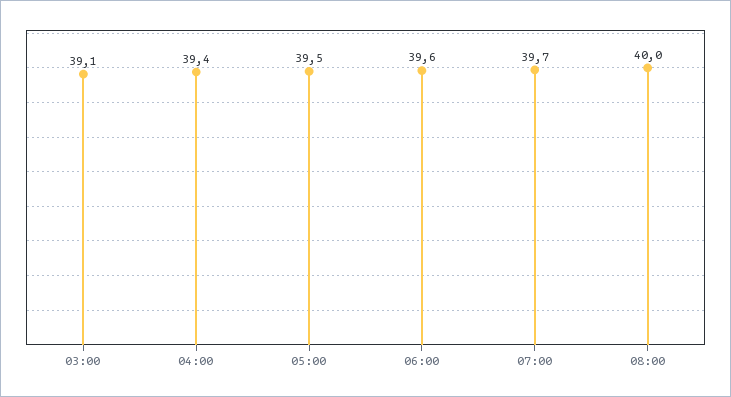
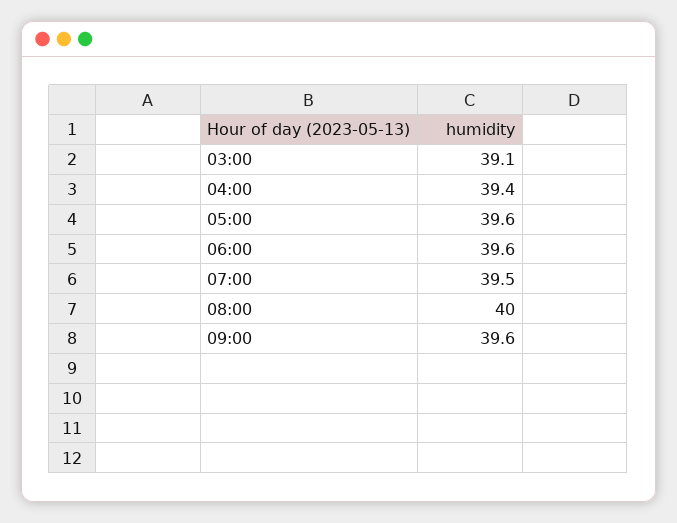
05:00: 39.5 -> 39.6
07:00: 39.7 -> 39.5
09:00: none -> 39.6

